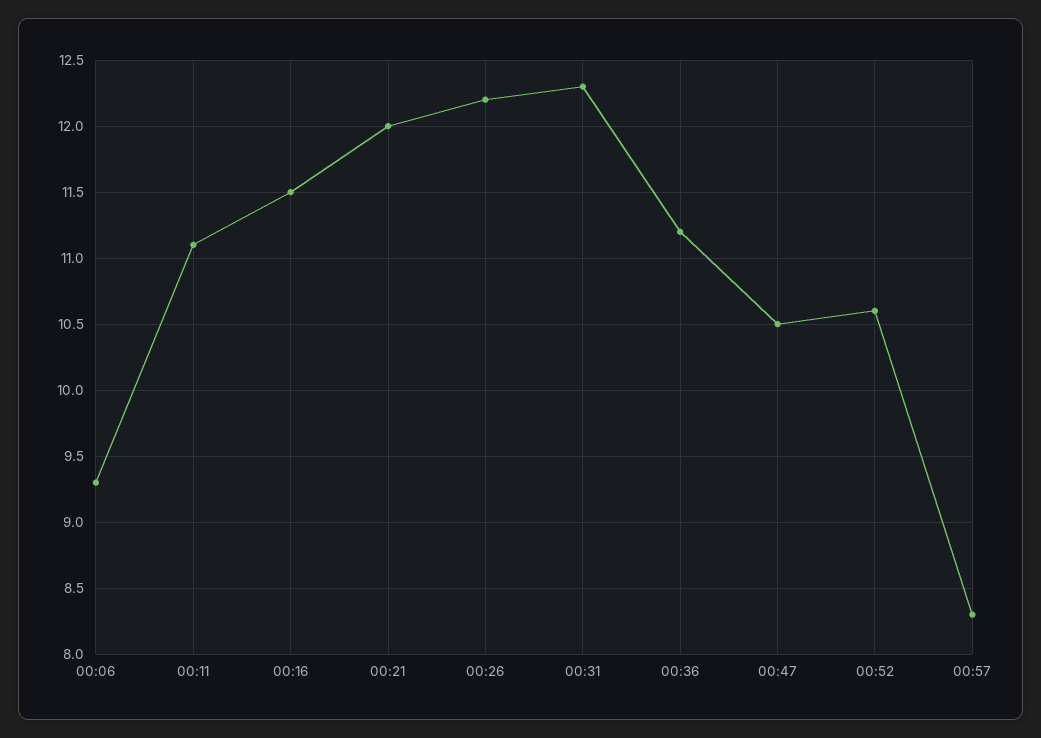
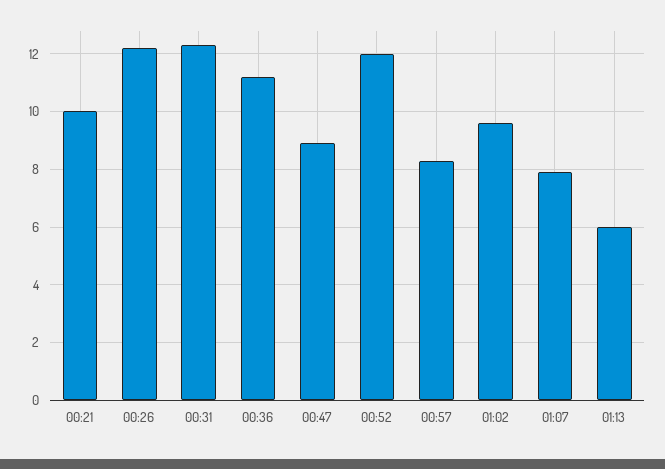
00:06: 9.3 -> none
00:11: 11.1 -> none
00:16: 11.5 -> none
00:21: 12 -> 10
00:47: 10.5 -> 9
00:52: 10.6 -> 12
01:02: none -> 9.5
01:07: none -> 8
01:13: none -> 6

